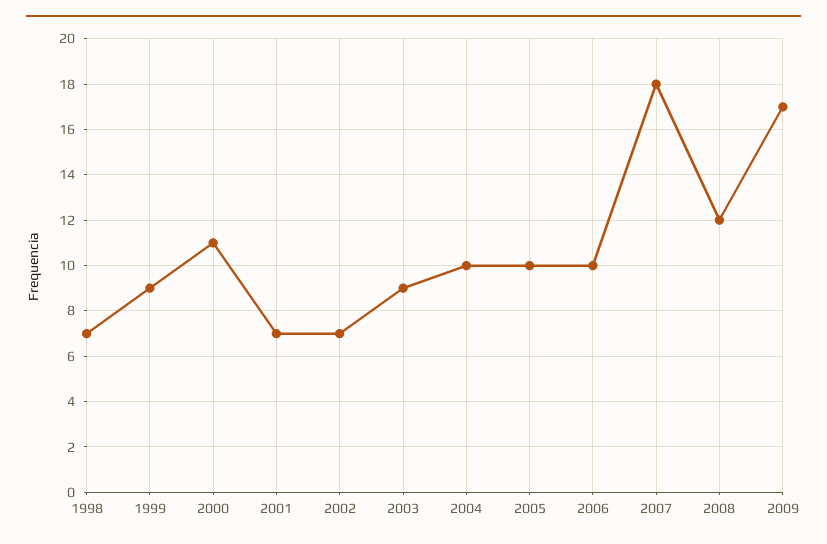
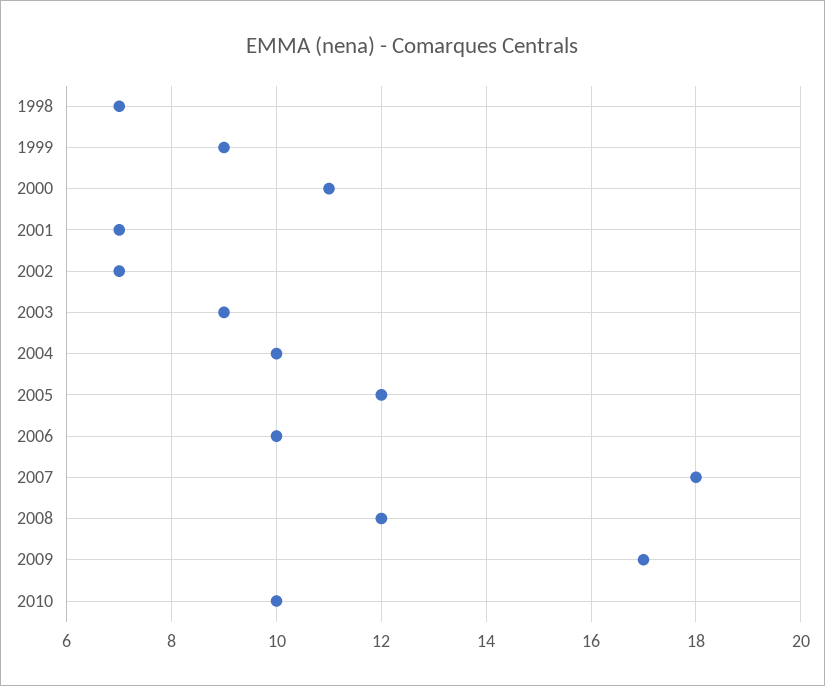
2005: 10 -> 12
2010: none -> 10

